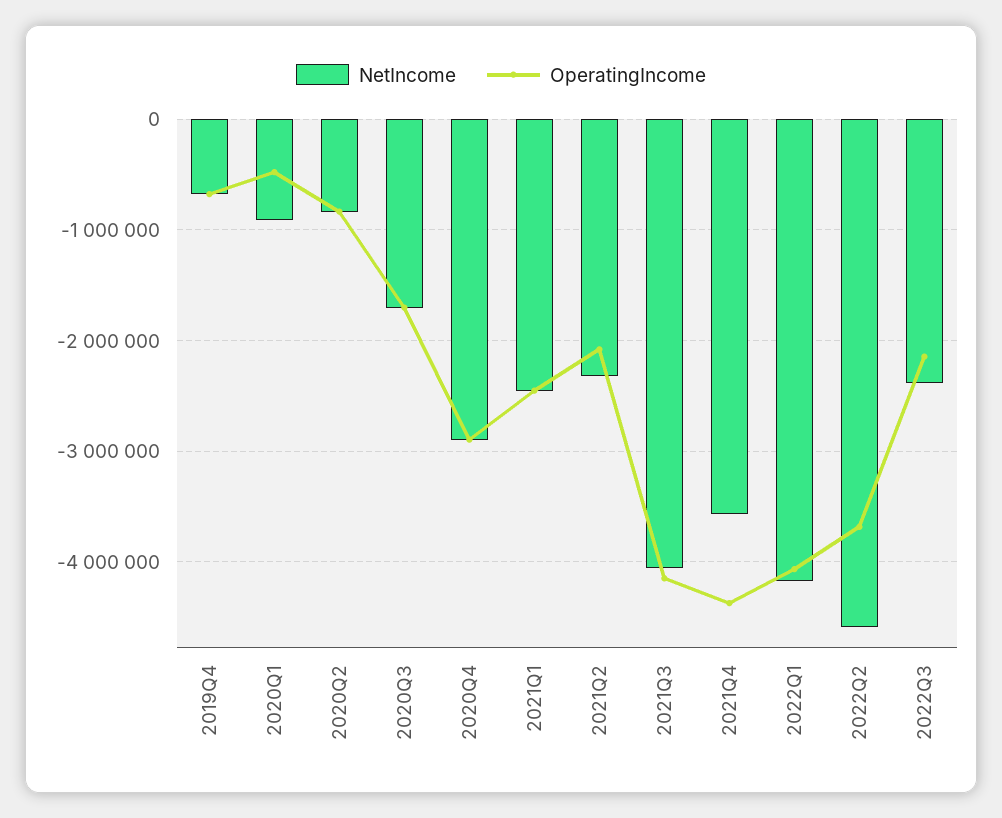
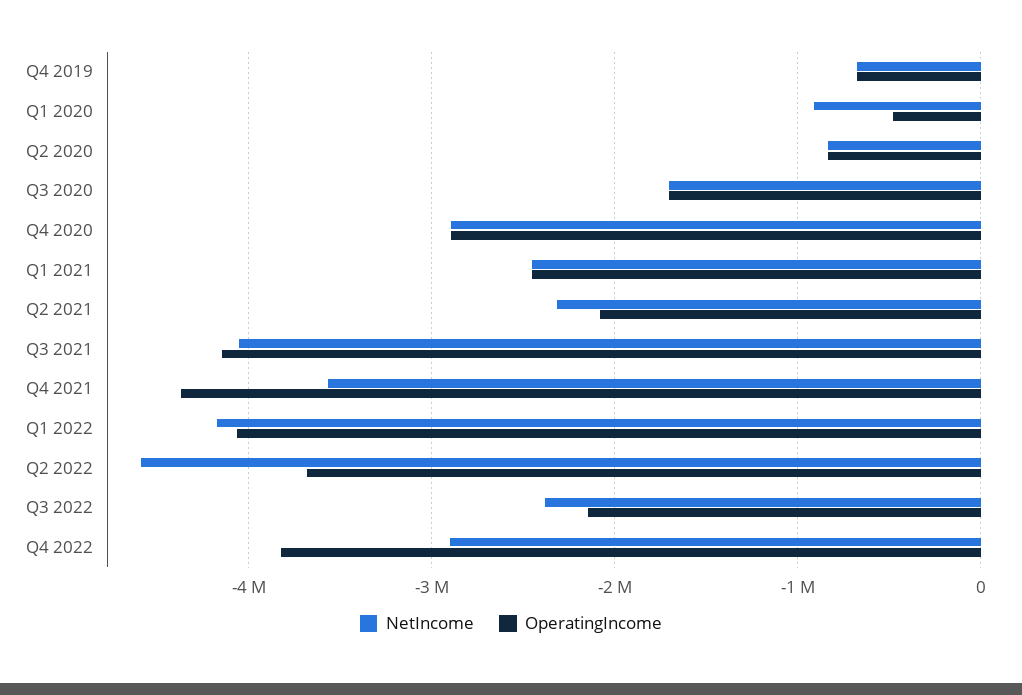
NetIncome, Q4 2022: none -> -2900000
OperatingIncome, Q4 2022: none -> -3800000

